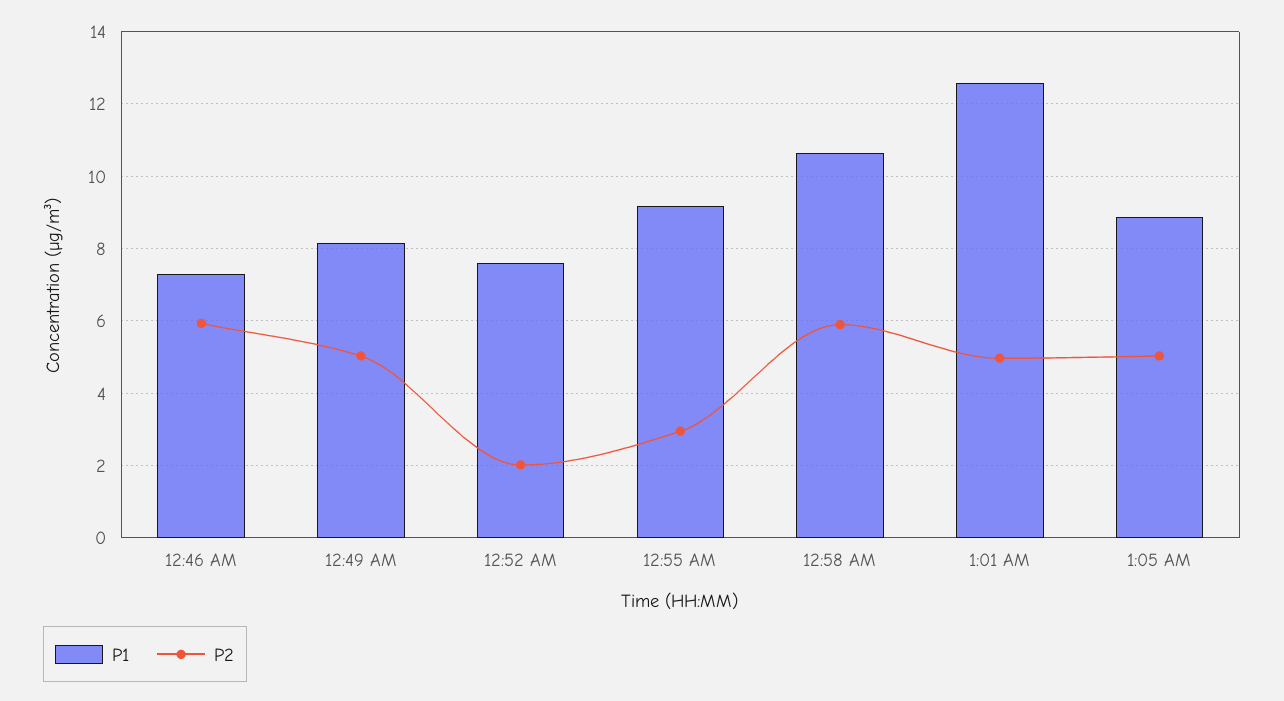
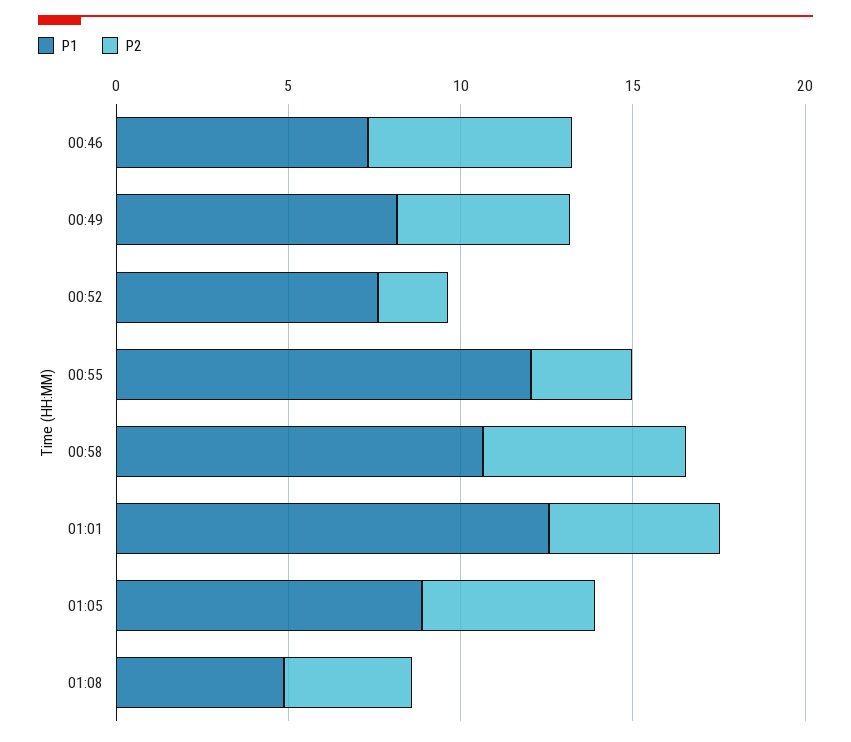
P1, 12:55 AM: 9.2 -> 12
P1, 01:08: none -> 5
P2, 01:08: none -> 4

